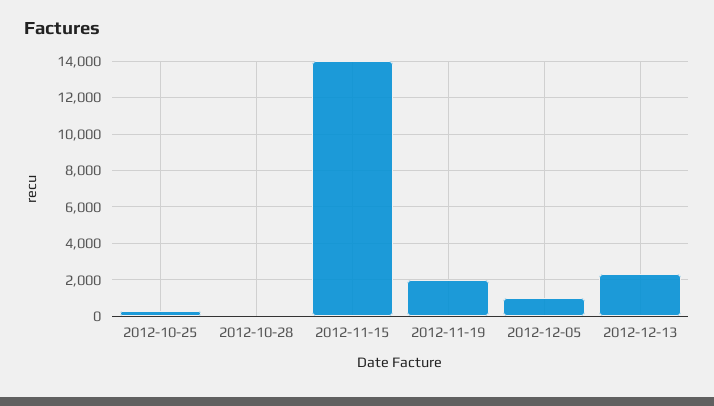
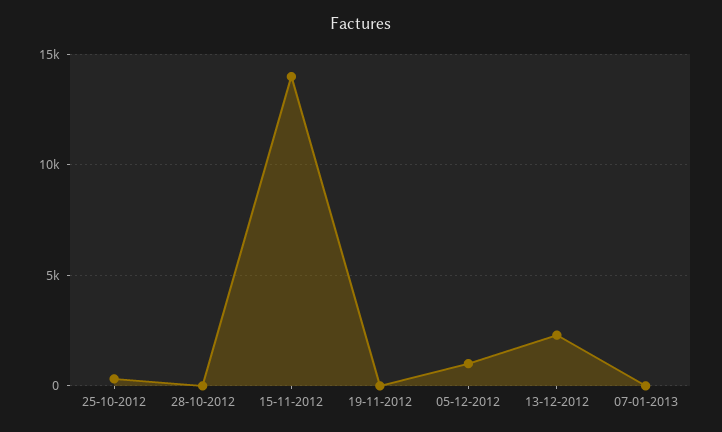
2012-11-19: 2000 -> 0
07-01-2013: none -> 0

